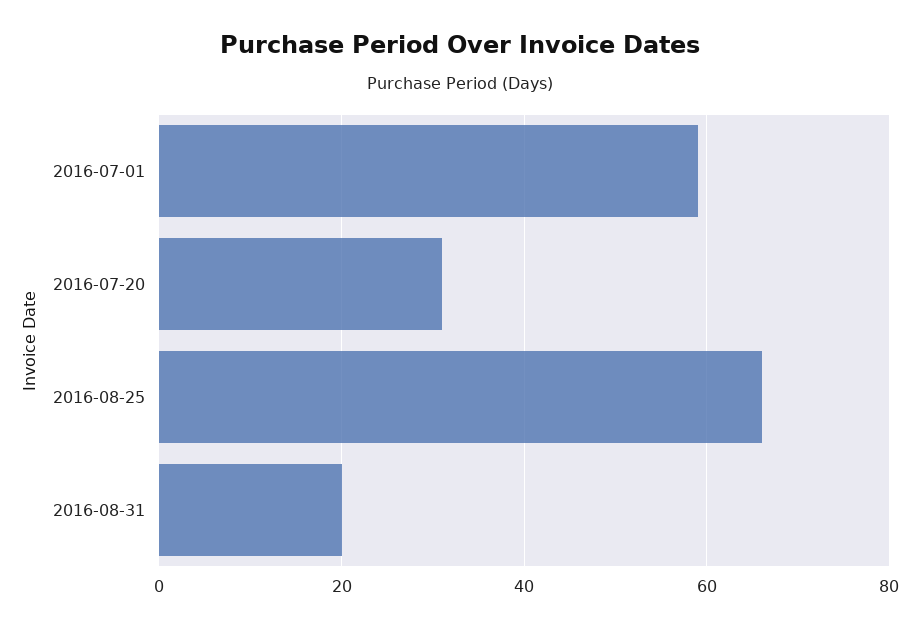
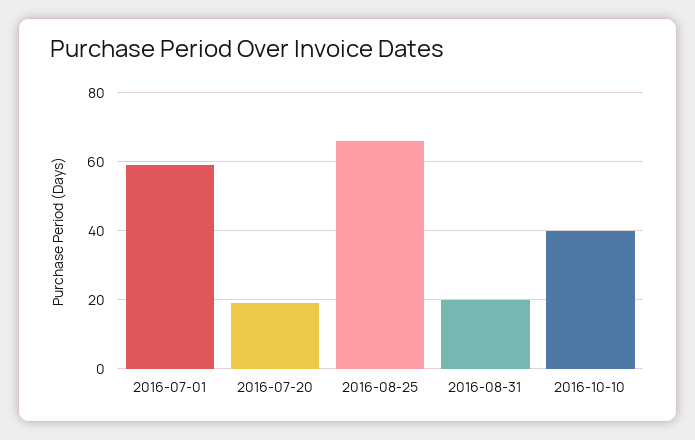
2016-07-20: 30 -> 20
2016-10-10: none -> 40

